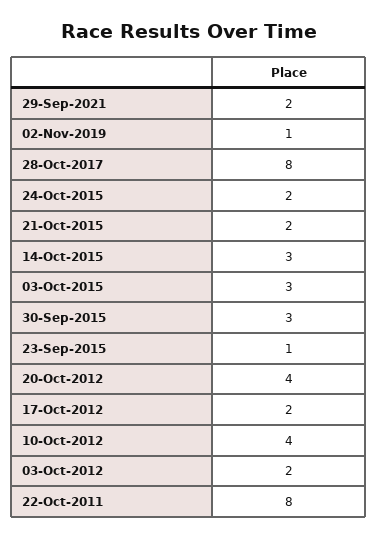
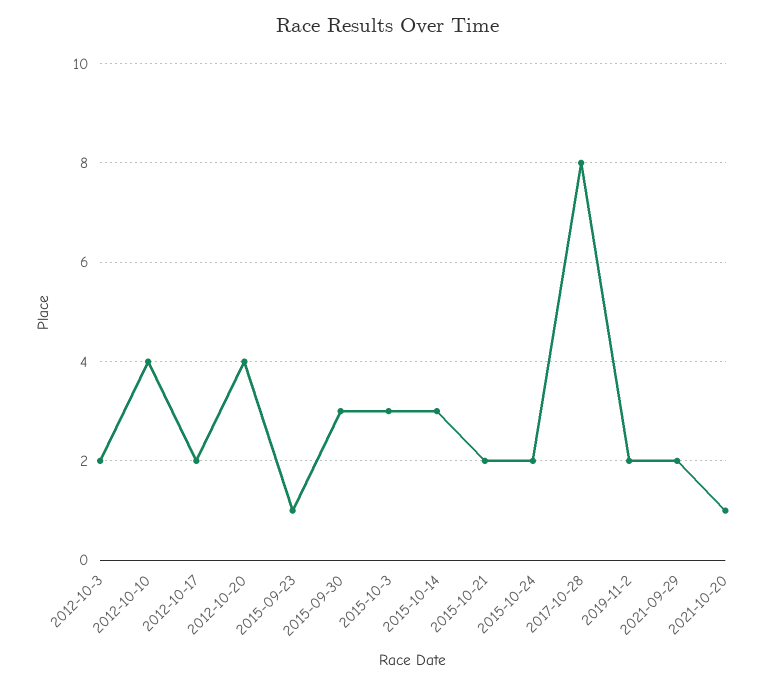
02-Nov-2019: 1 -> 2
22-Oct-2011: 8 -> none
2021-10-20: none -> 1

